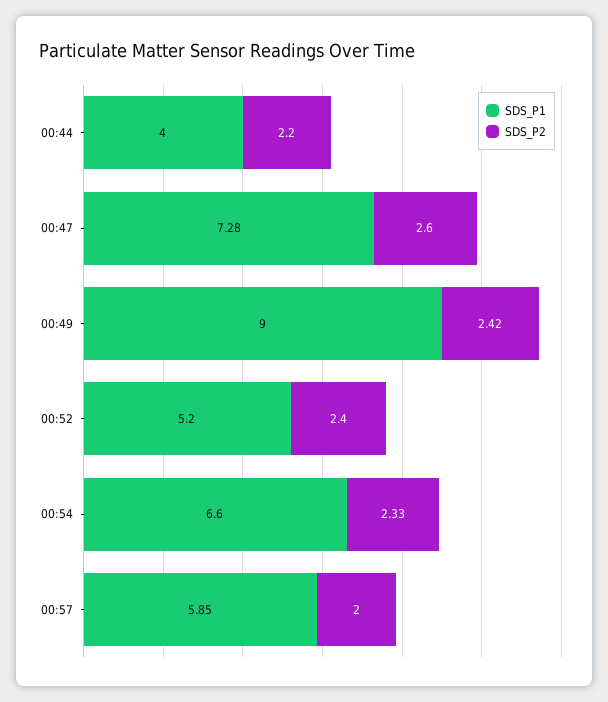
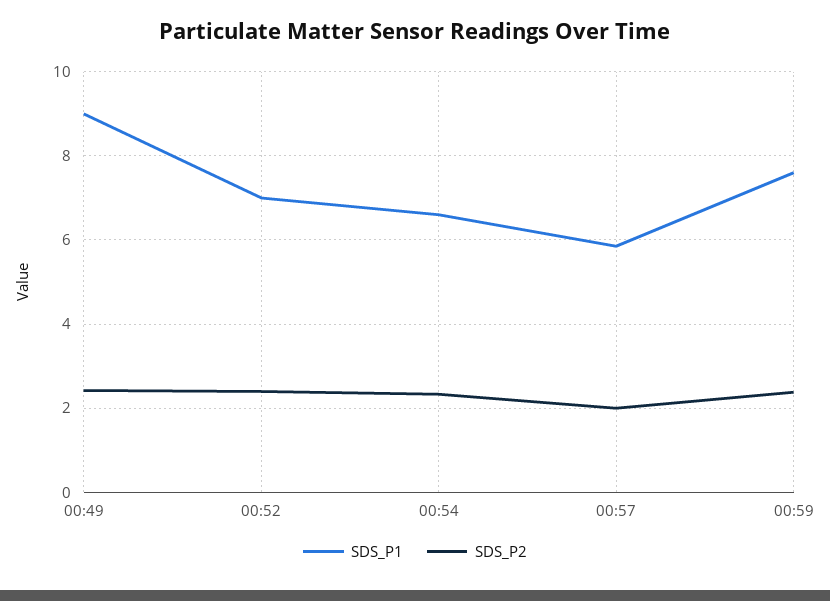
SDS_P1, 00:44: 4 -> none
SDS_P2, 00:44: 2.2 -> none
SDS_P1, 00:47: 7.28 -> none
SDS_P2, 00:47: 2.6 -> none
SDS_P1, 00:52: 5.2 -> 7
SDS_P1, 00:59: none -> 7.6
SDS_P2, 00:59: none -> 2.4

